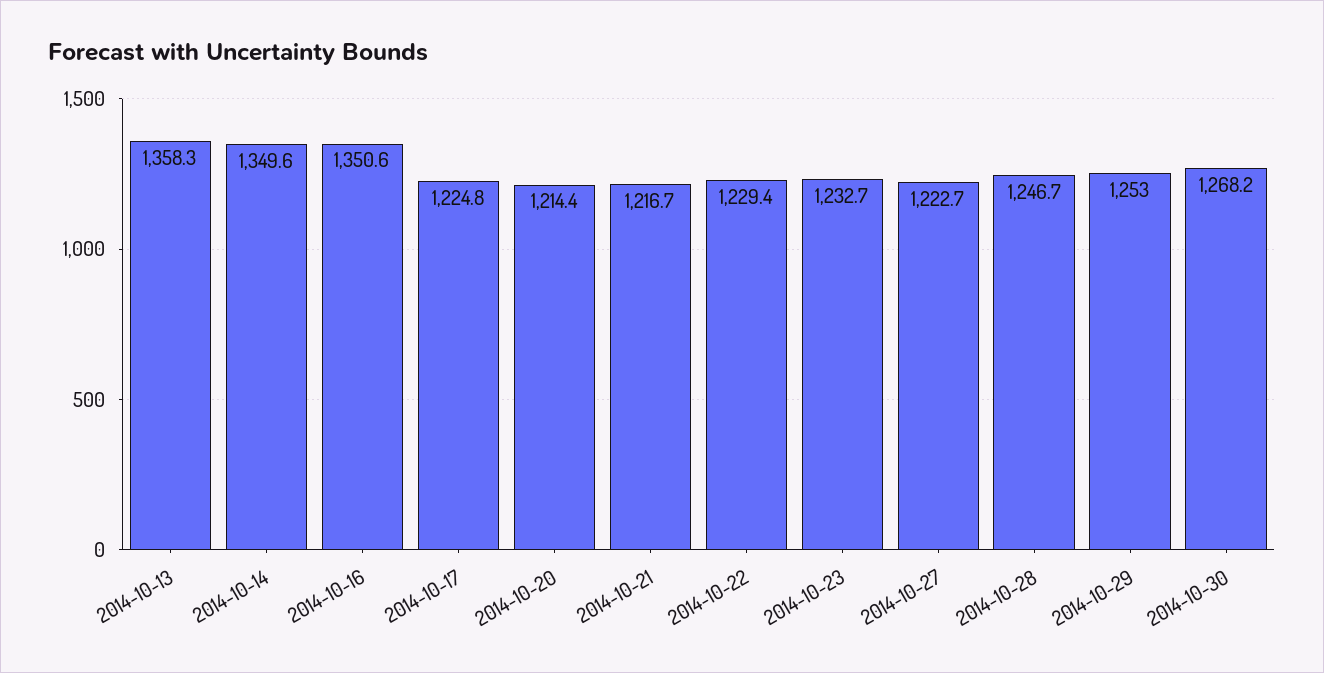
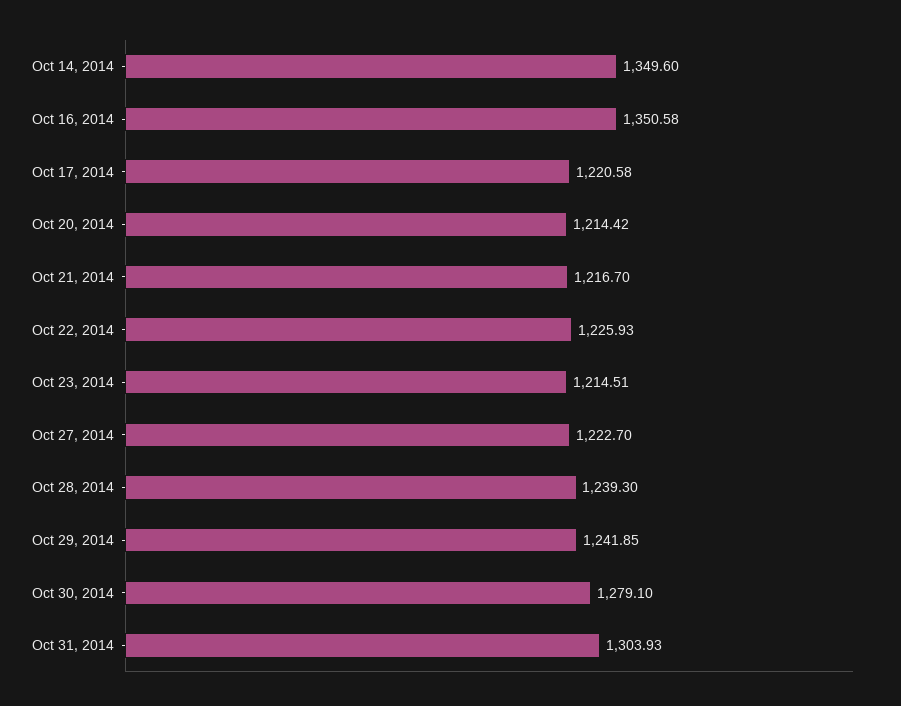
2014-10-13: 1358.3 -> none
2014-10-17: 1224.8 -> 1220.58
2014-10-22: 1229.4 -> 1225.93
2014-10-23: 1232.7 -> 1214.51
2014-10-28: 1246.7 -> 1239.3
2014-10-29: 1253 -> 1241.85
2014-10-30: 1268.2 -> 1279.1
Oct 31, 2014: none -> 1303.93

